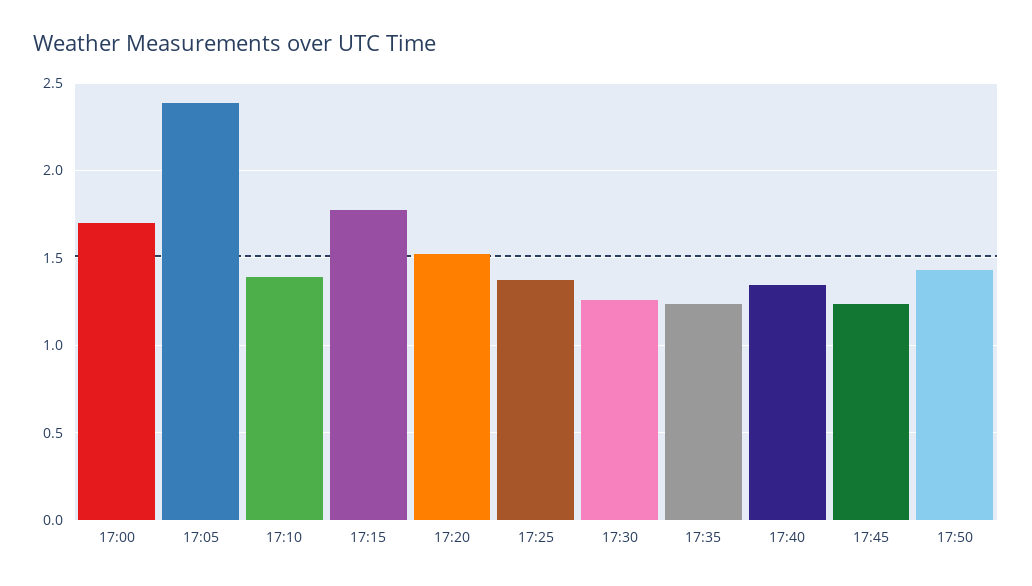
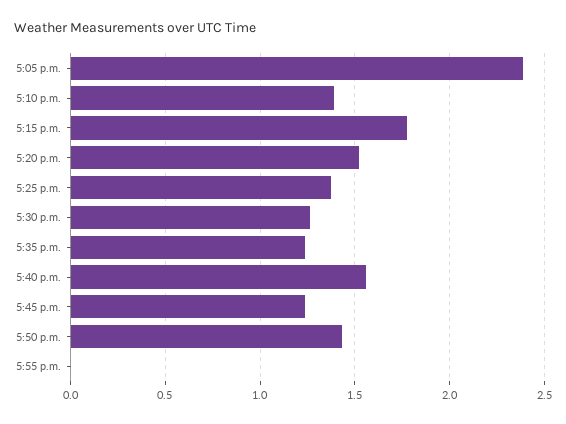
17:00: 1.7 -> none
17:40: 1.35 -> 1.55
5:55 p.m.: none -> 0

